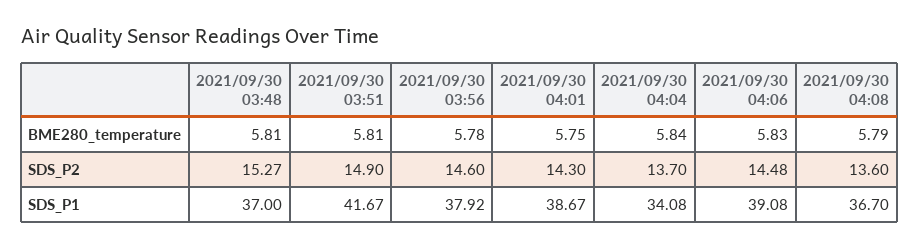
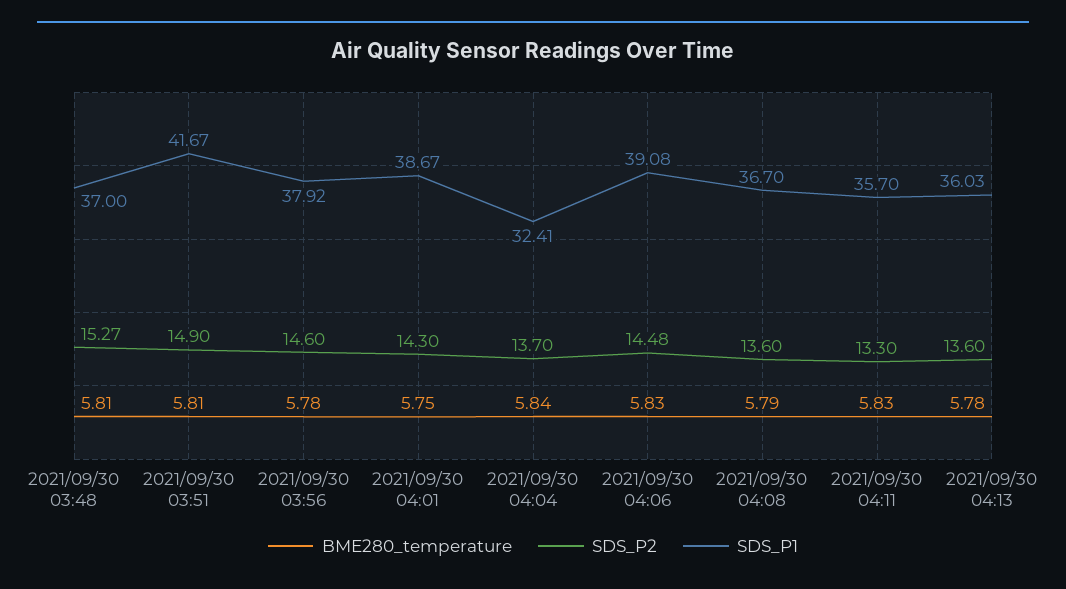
SDS_P1, 2021/09/30 04:04: 34.08 -> 32.41
BME280_temperature, 2021/09/30 04:11: none -> 5.83
SDS_P2, 2021/09/30 04:11: none -> 13.3
SDS_P1, 2021/09/30 04:11: none -> 35.7
BME280_temperature, 2021/09/30 04:13: none -> 5.78
SDS_P2, 2021/09/30 04:13: none -> 13.6
SDS_P1, 2021/09/30 04:13: none -> 36.03

